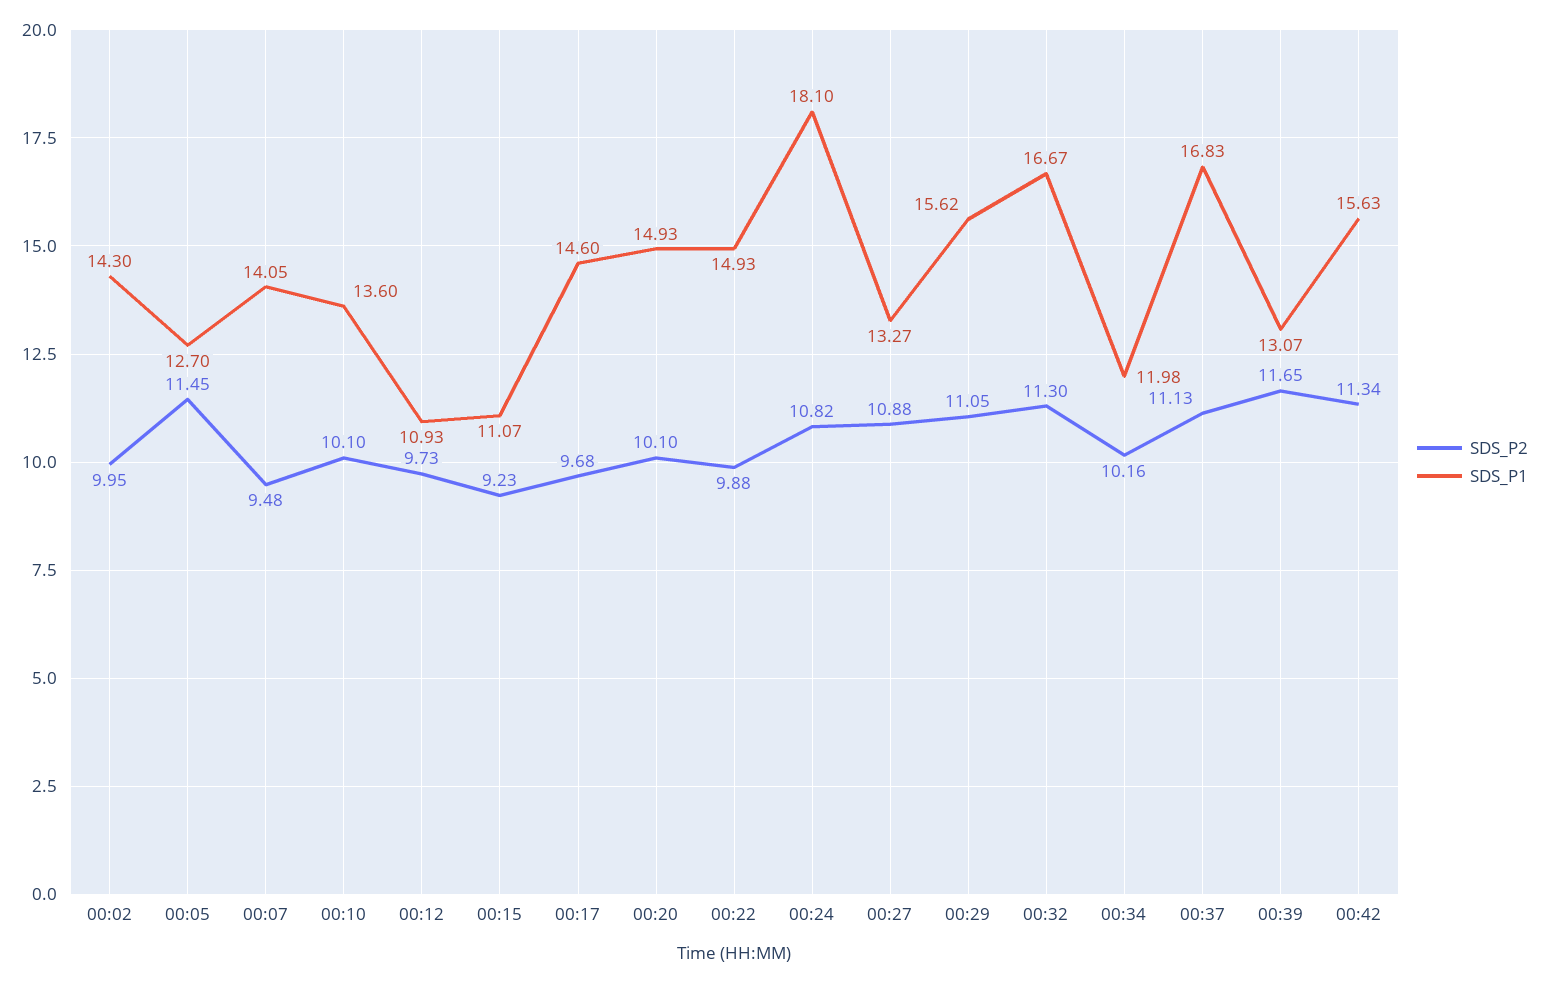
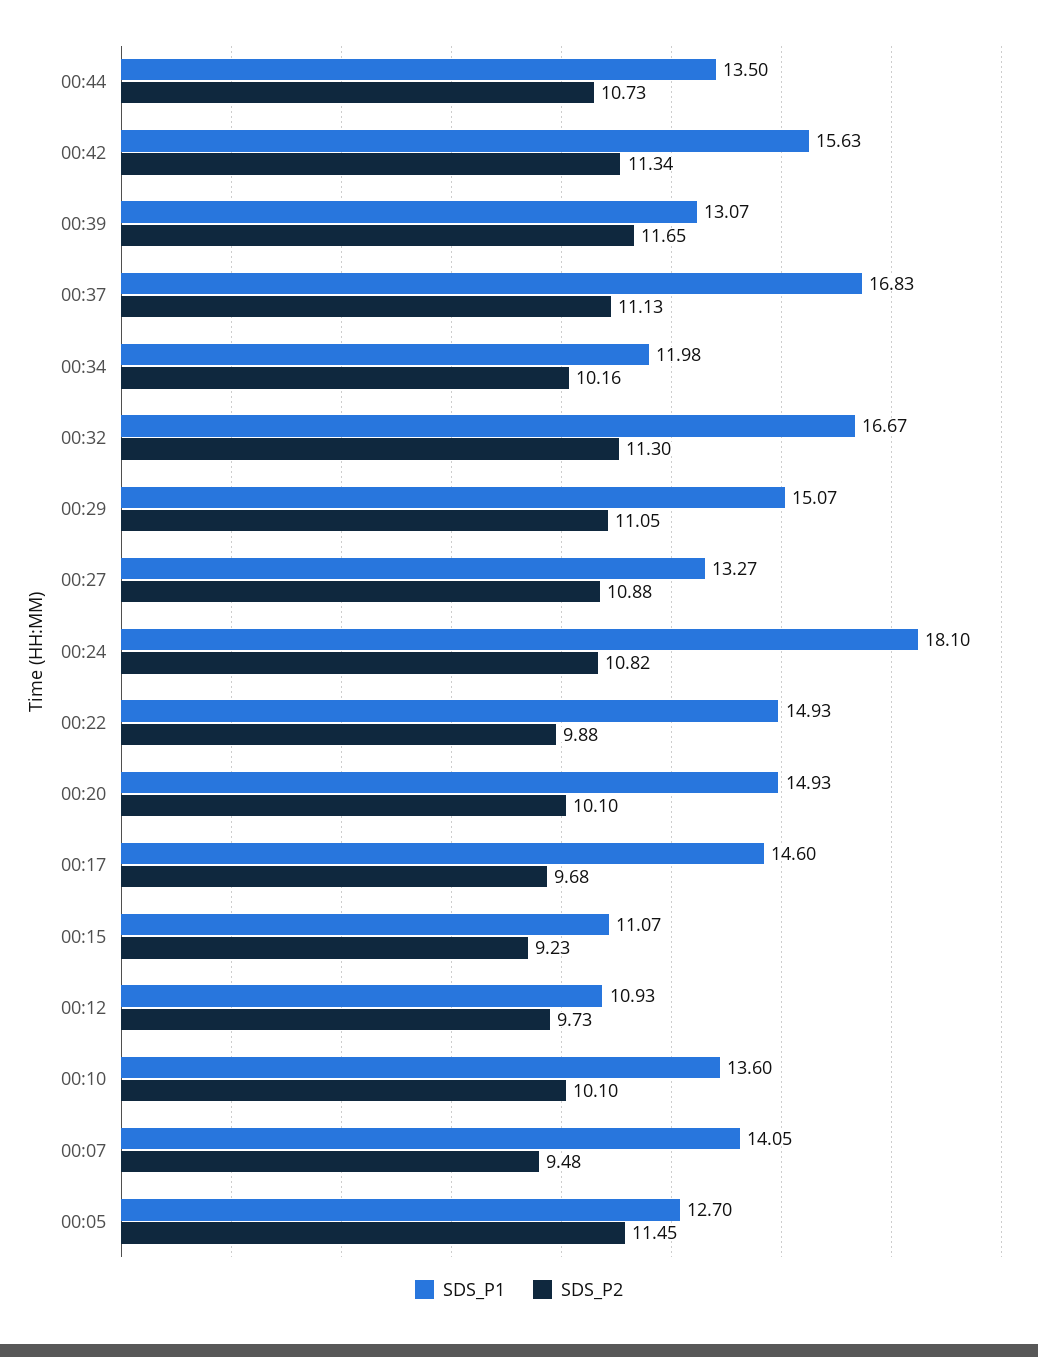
SDS_P2, 00:02: 9.95 -> none
SDS_P1, 00:02: 14.3 -> none
SDS_P1, 00:29: 15.62 -> 15.07
SDS_P1, 00:44: none -> 13.5
SDS_P2, 00:44: none -> 10.73

